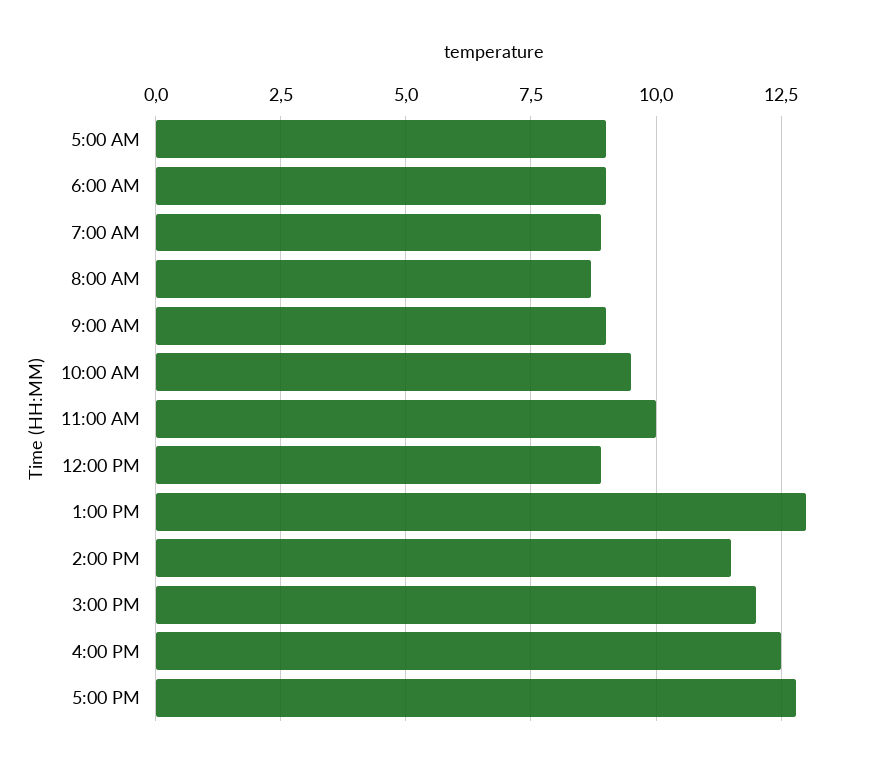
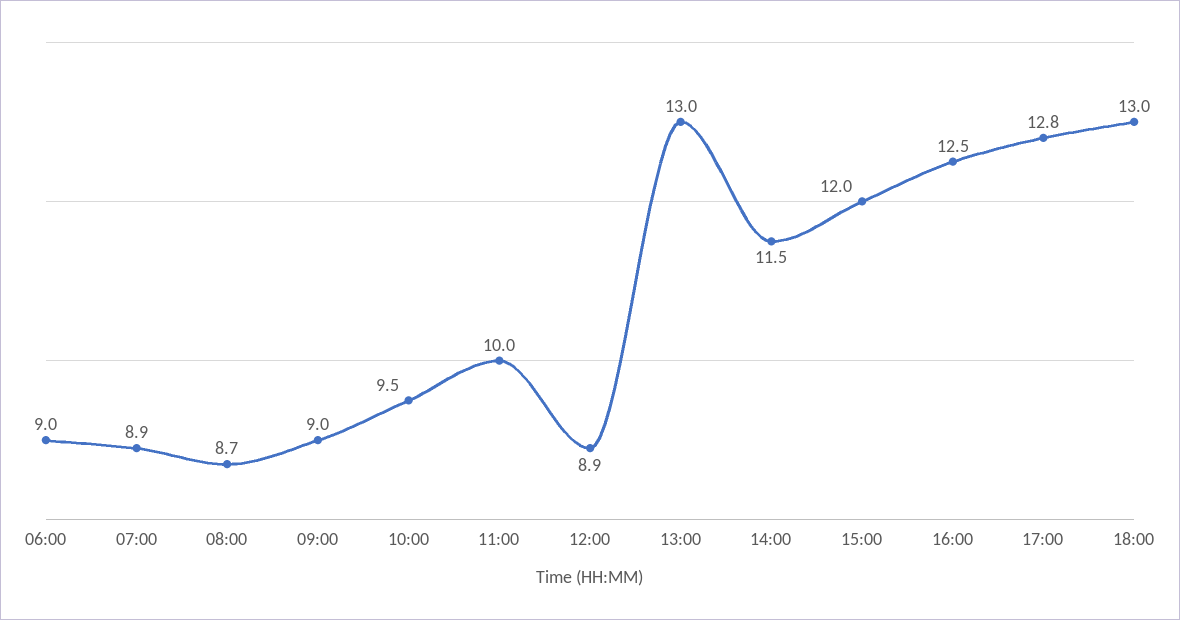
5:00 AM: 9 -> none
18:00: none -> 13

